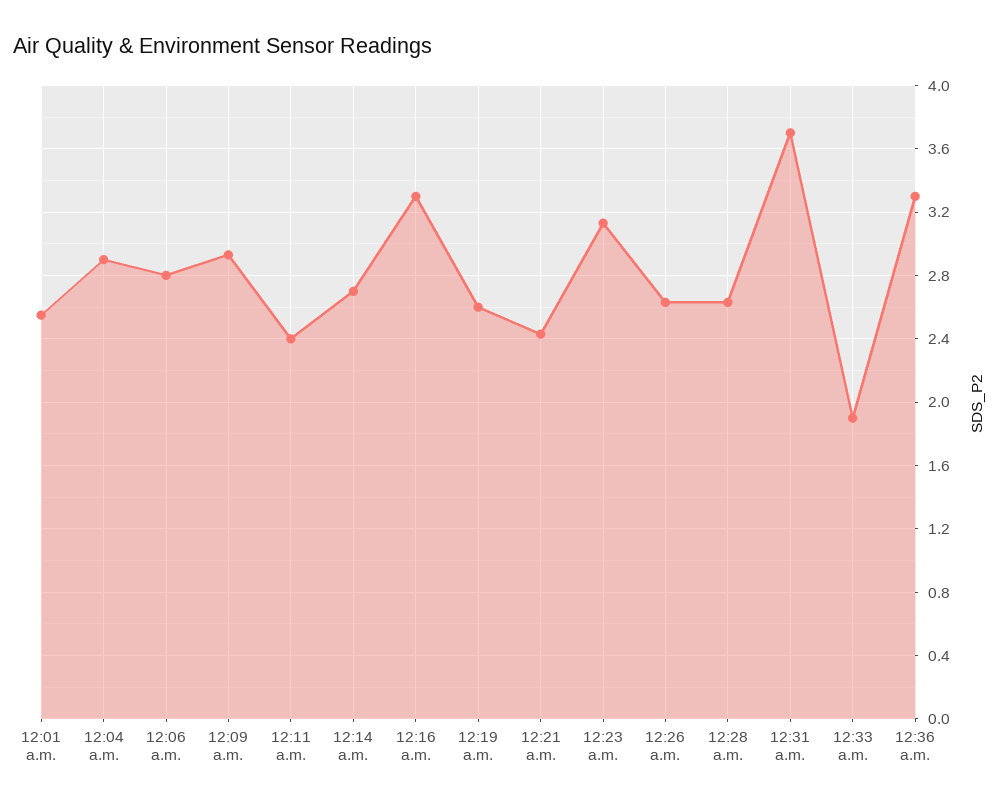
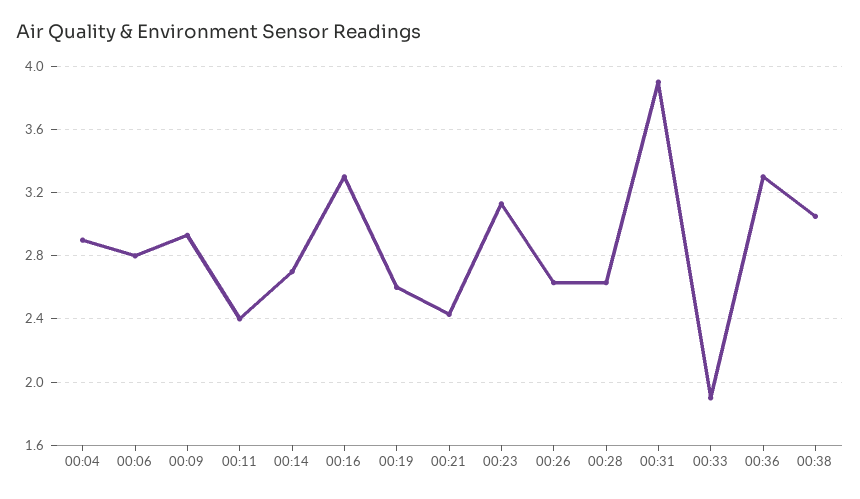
12:01 a.m.: 2.55 -> none
12:31 a.m.: 3.7 -> 3.9
00:38: none -> 3.05

